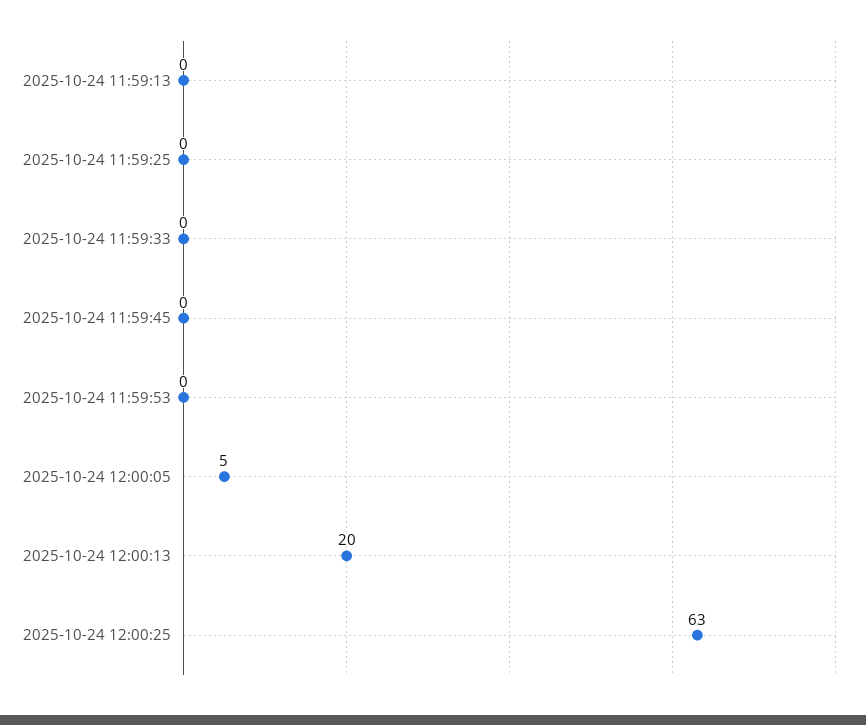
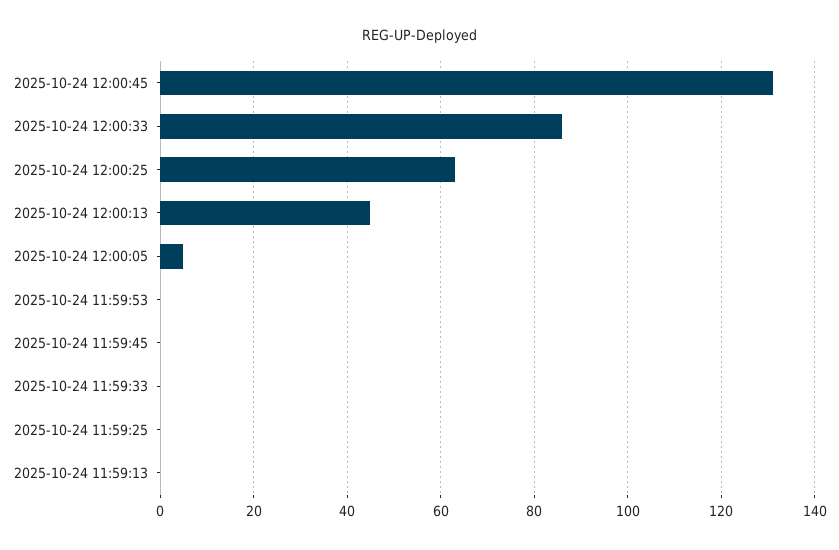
2025-10-24 12:00:13: 20 -> 45
2025-10-24 12:00:45: none -> 130
2025-10-24 12:00:33: none -> 85

